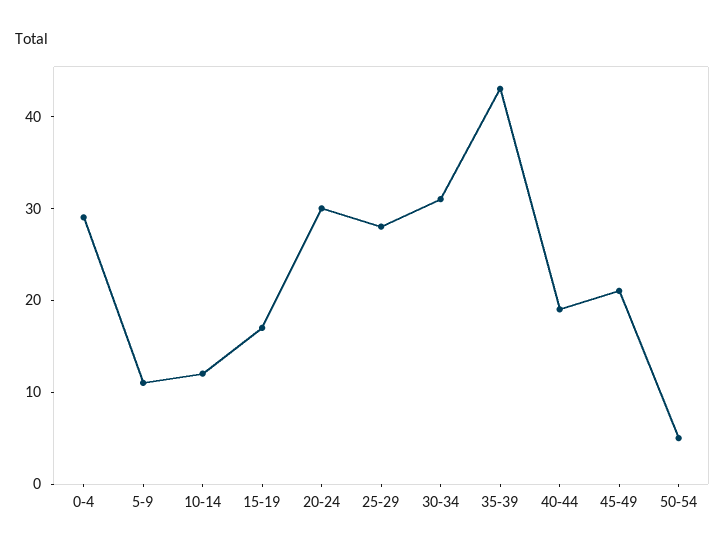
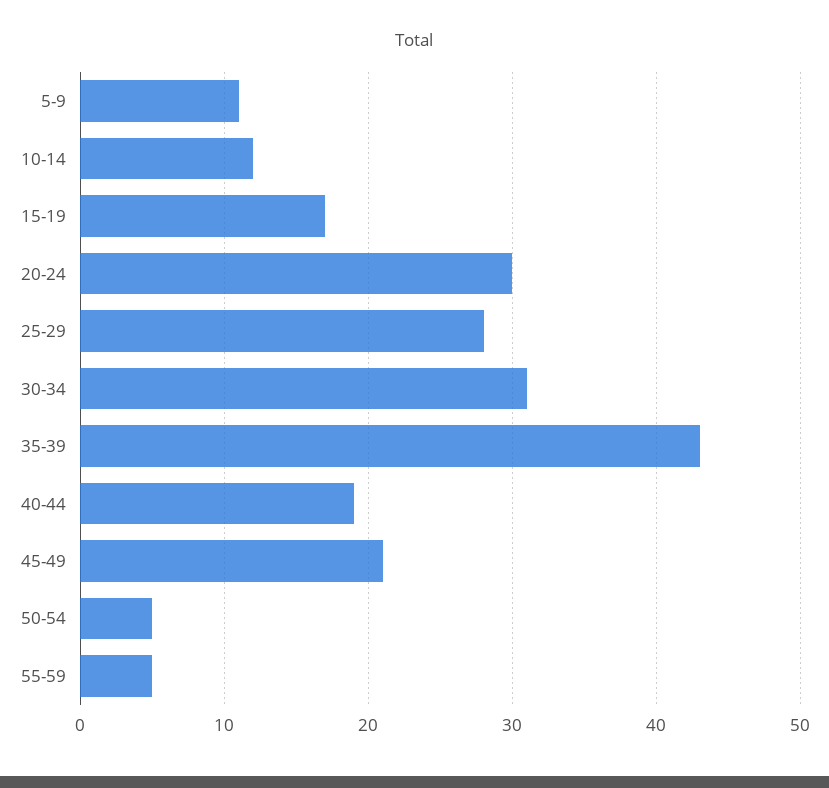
0-4: 29 -> none
55-59: none -> 5

